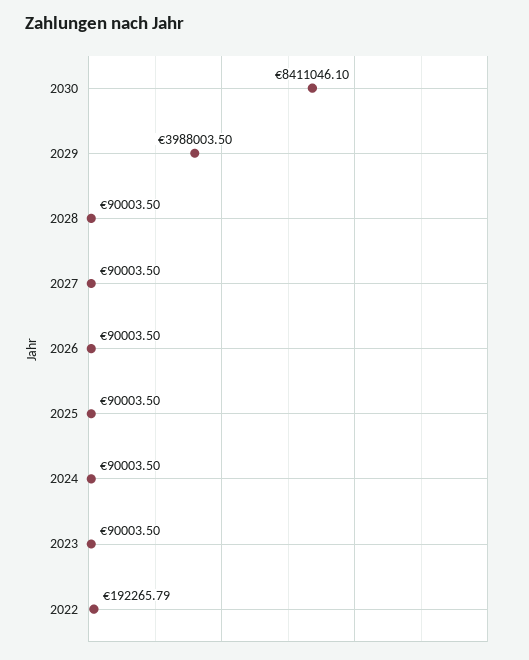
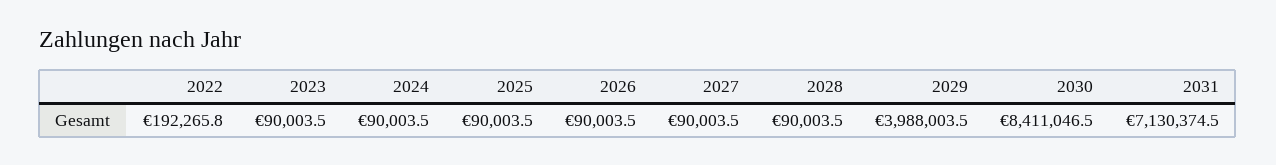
2030: 8411046.1 -> 8411046.5
2031: none -> 7130374.5

